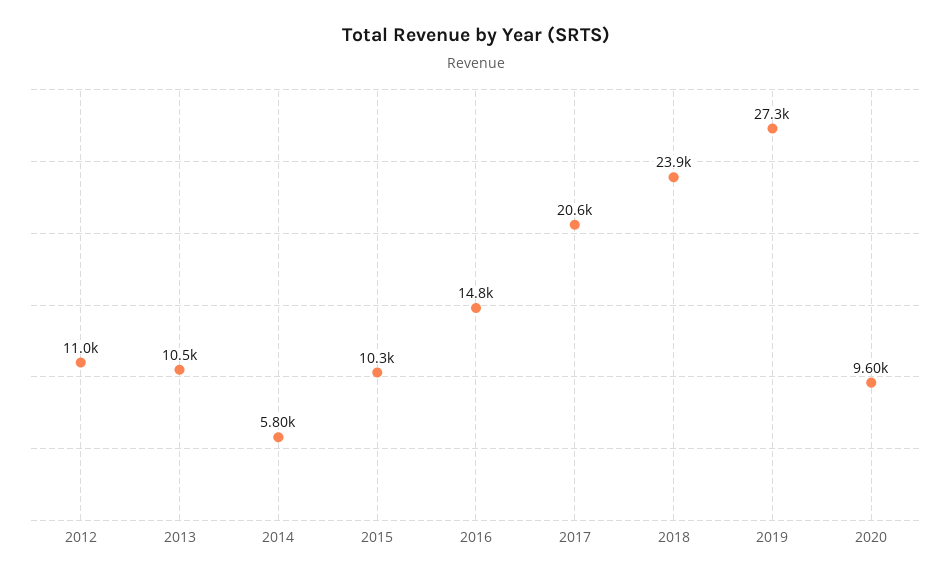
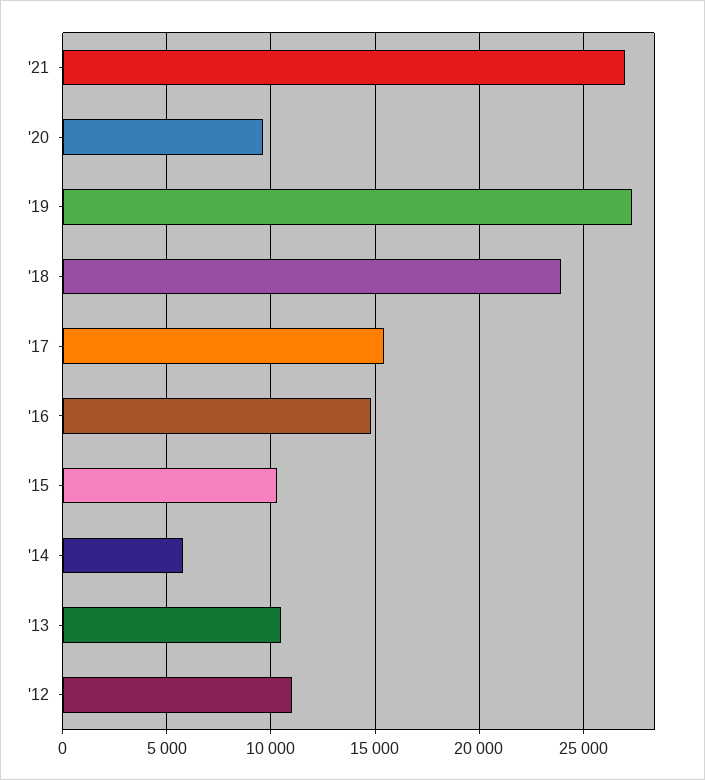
2017: 20600 -> 15500
'21: none -> 27000

